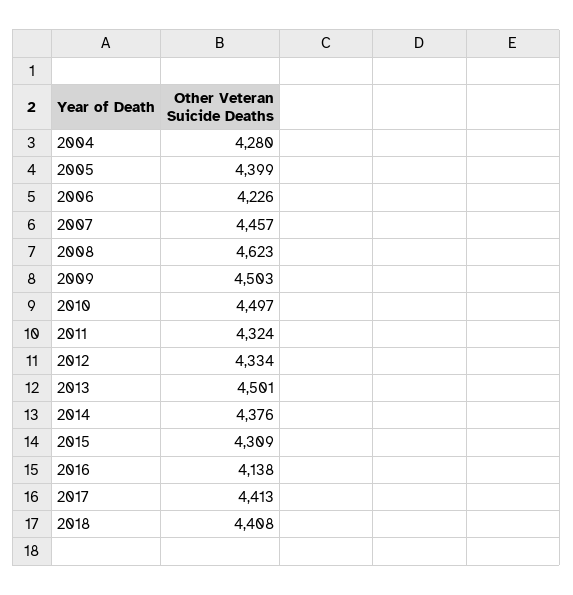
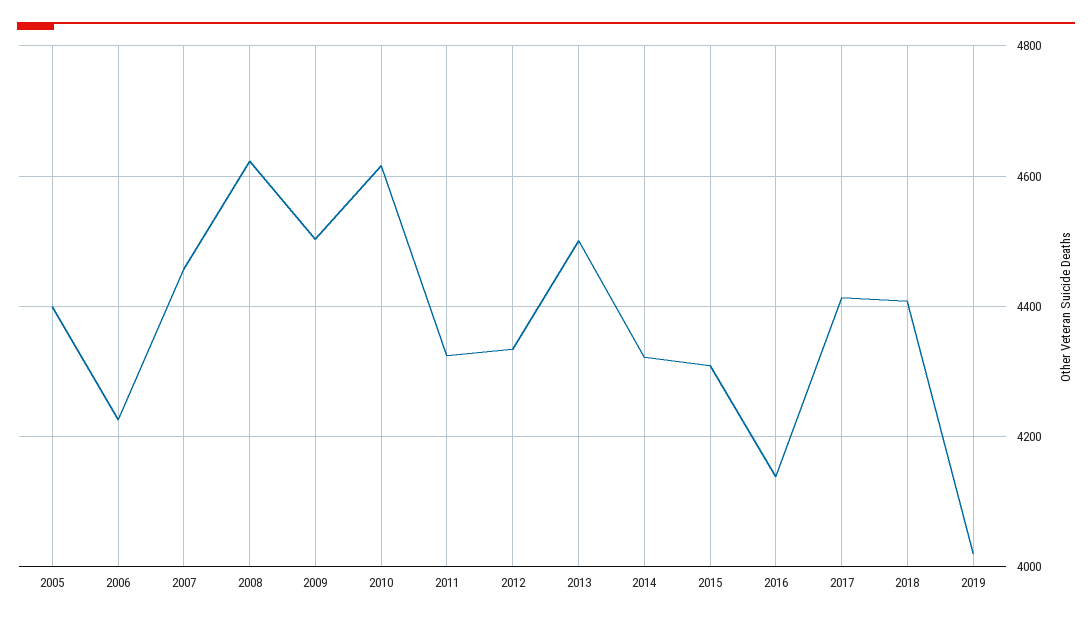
2004: 4280 -> none
2010: 4497 -> 4620
2014: 4376 -> 4320
2019: none -> 4020

